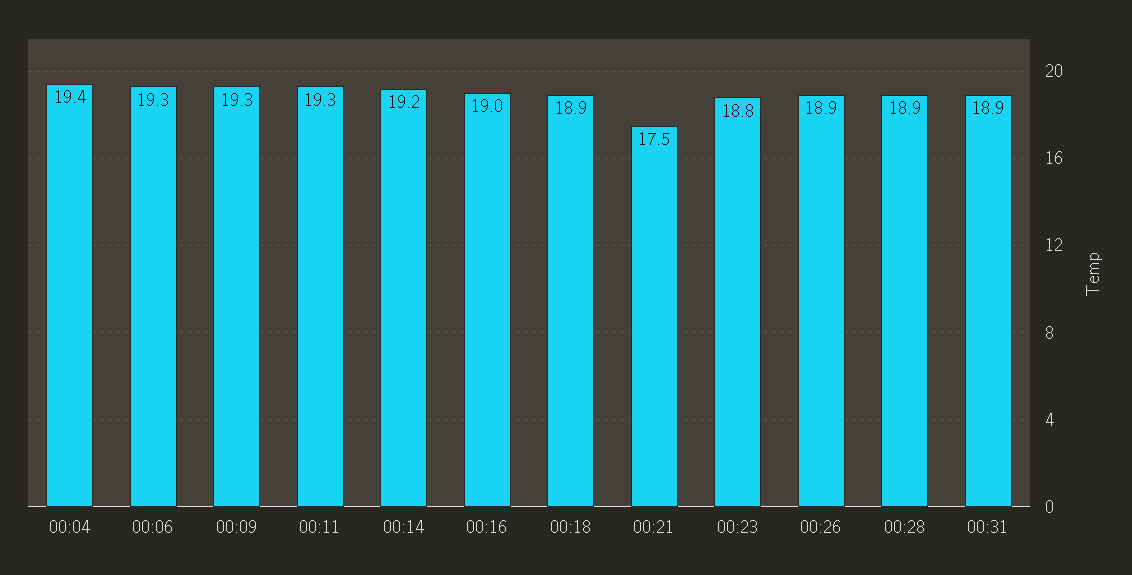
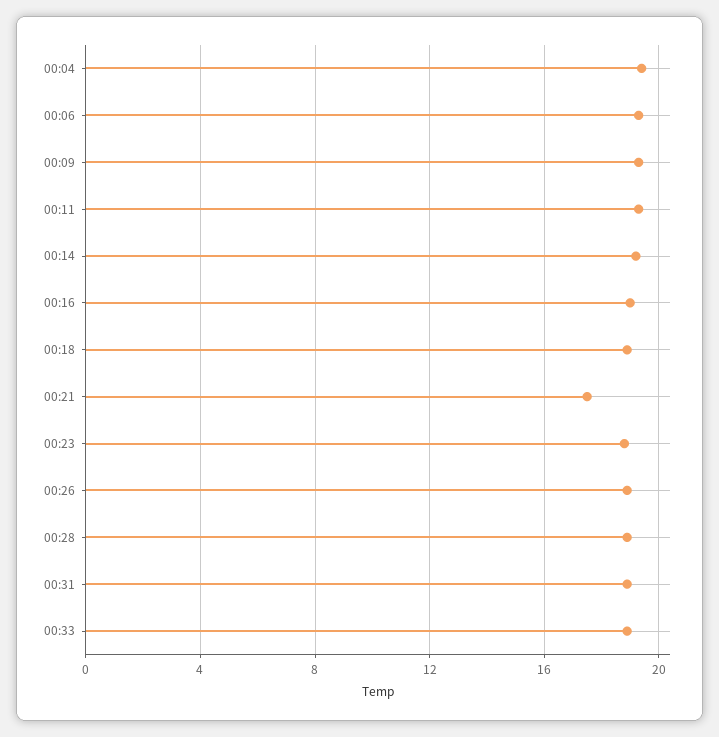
00:33: none -> 19

